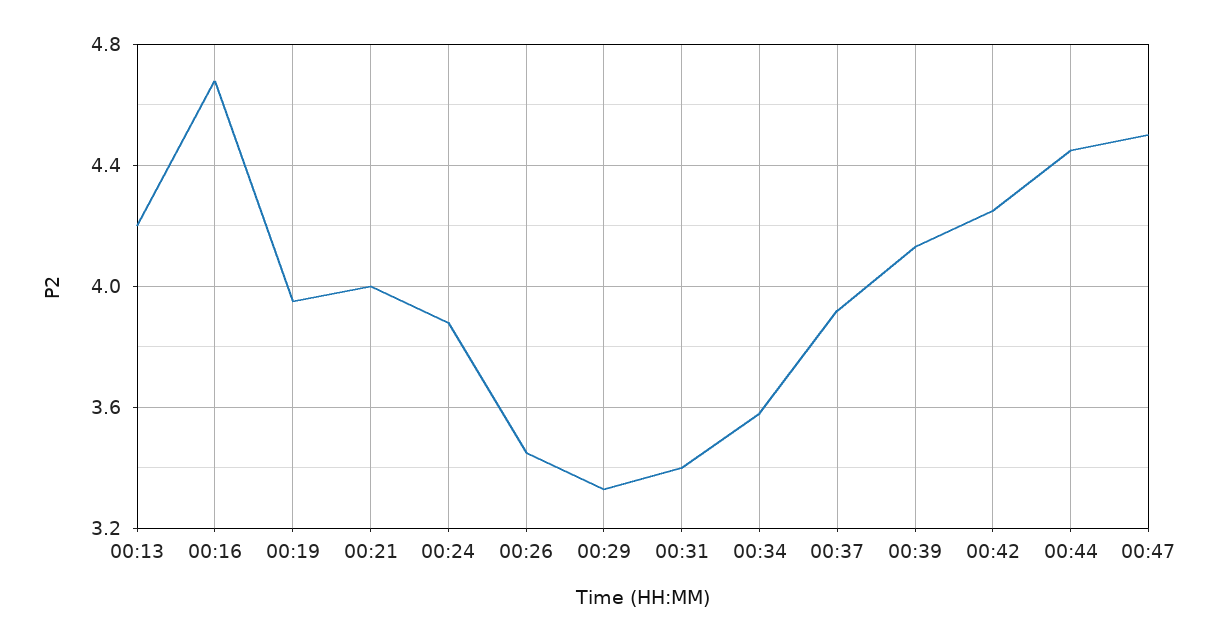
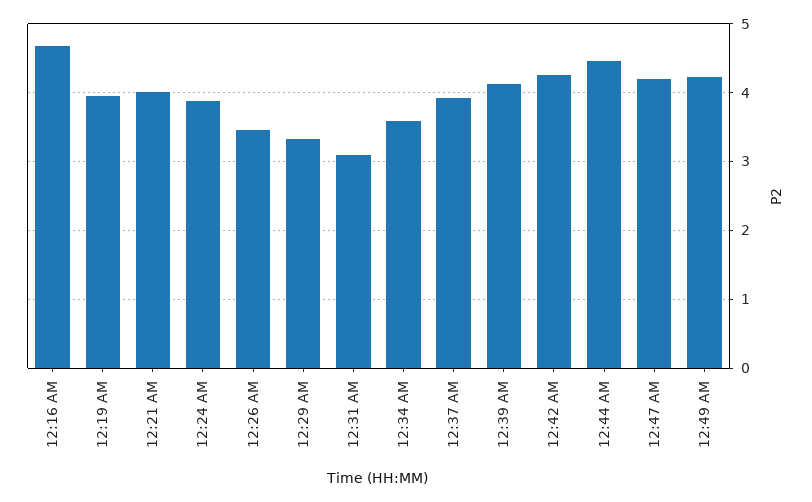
00:13: 4.2 -> none
00:31: 3.4 -> 3.1
00:47: 4.5 -> 4.2
12:49 AM: none -> 4.2

